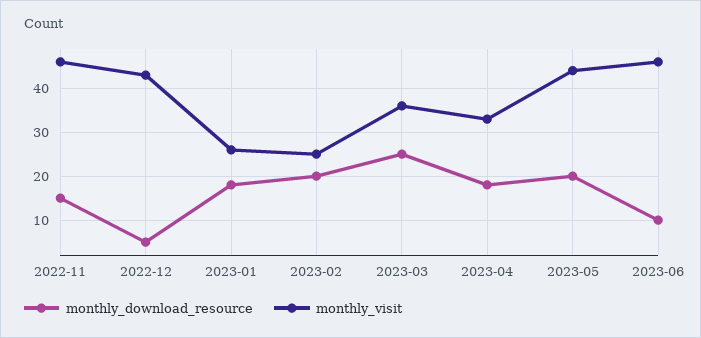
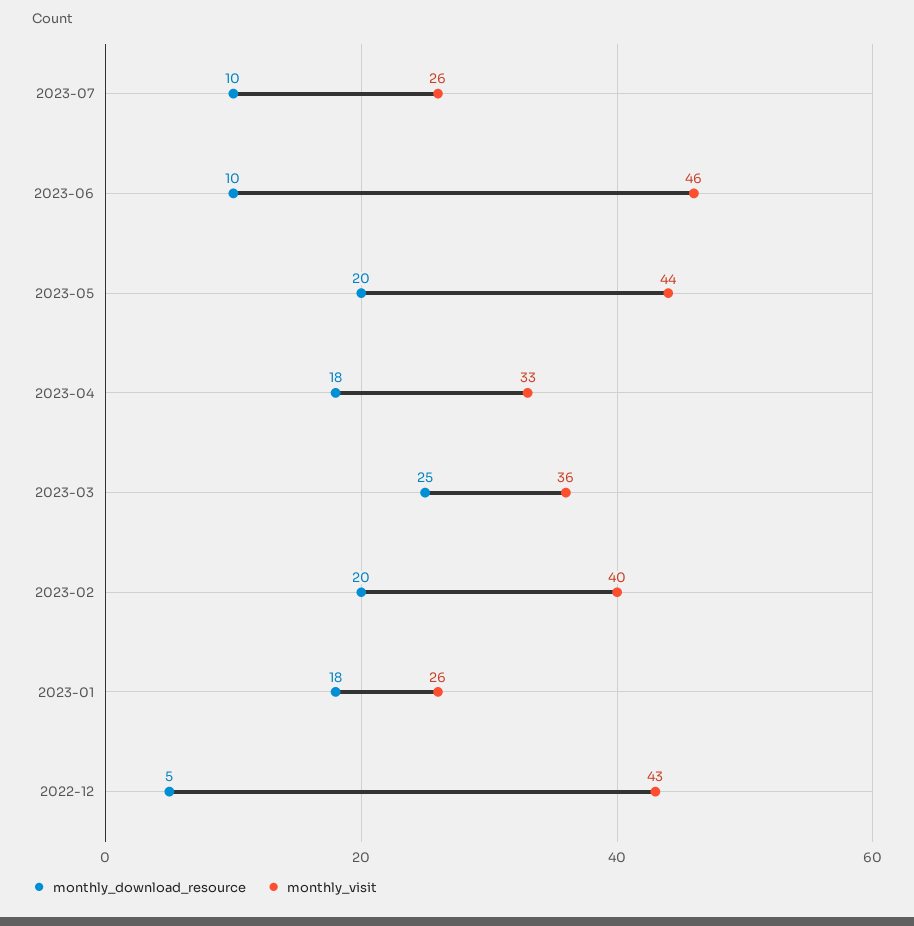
monthly_download_resource, 2022-11: 15 -> none
monthly_visit, 2022-11: 45 -> none
monthly_visit, 2023-02: 25 -> 40
monthly_download_resource, 2023-07: none -> 10
monthly_visit, 2023-07: none -> 26

